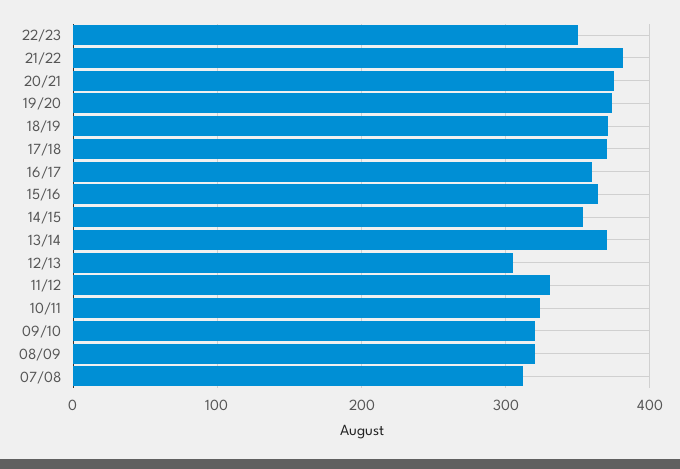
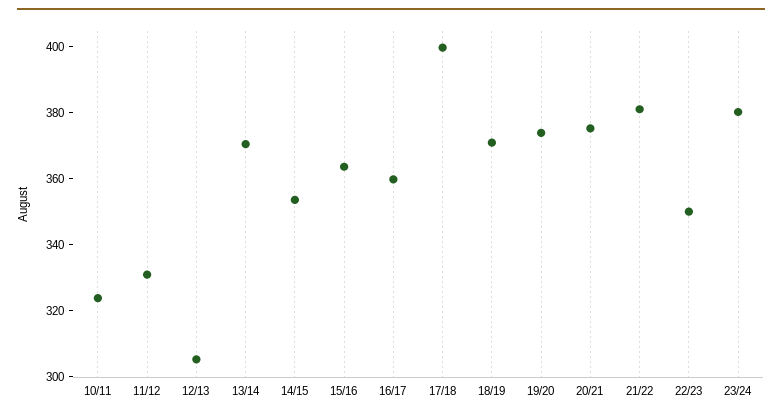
17/18: 370 -> 400
09/10: 320 -> none
08/09: 320 -> none
07/08: 310 -> none
23/24: none -> 380

